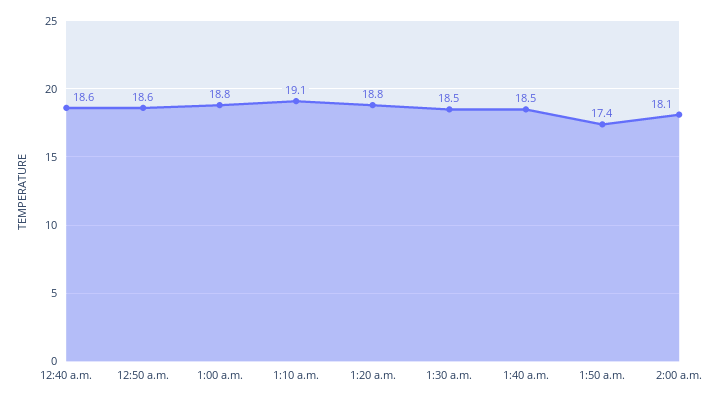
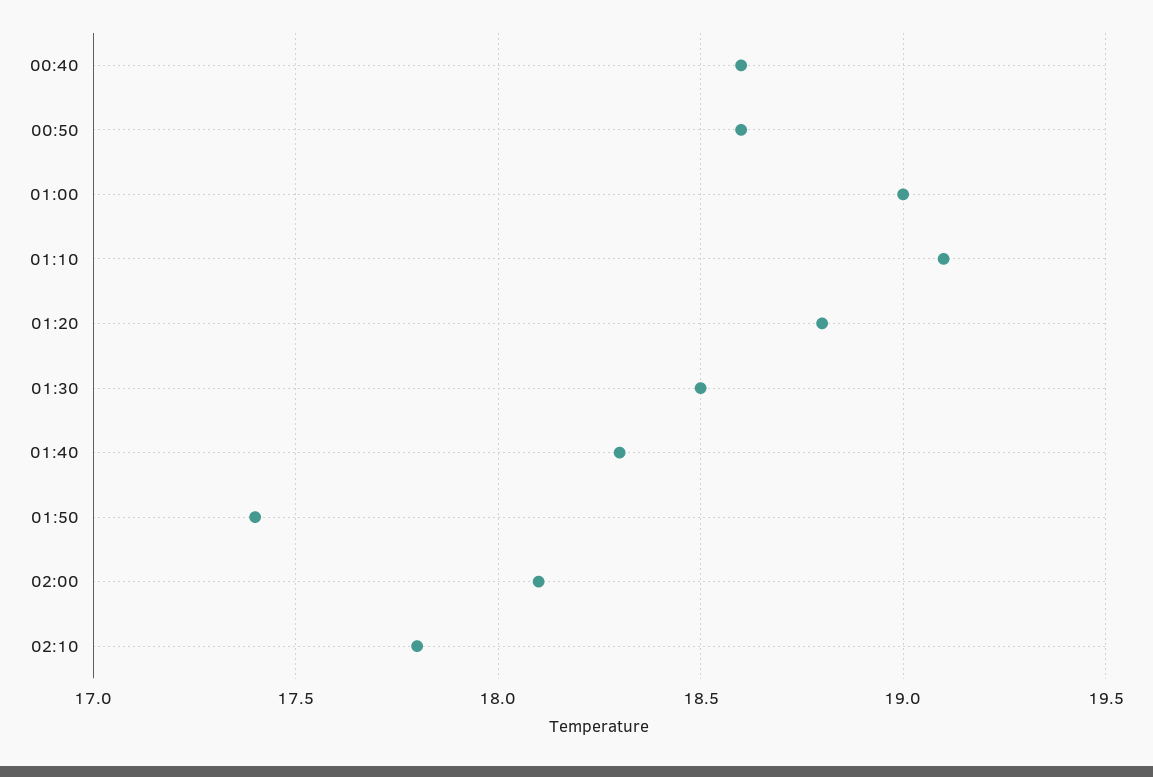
1:00 a.m.: 18.8 -> 19
1:40 a.m.: 18.5 -> 18.3
02:10: none -> 17.8

